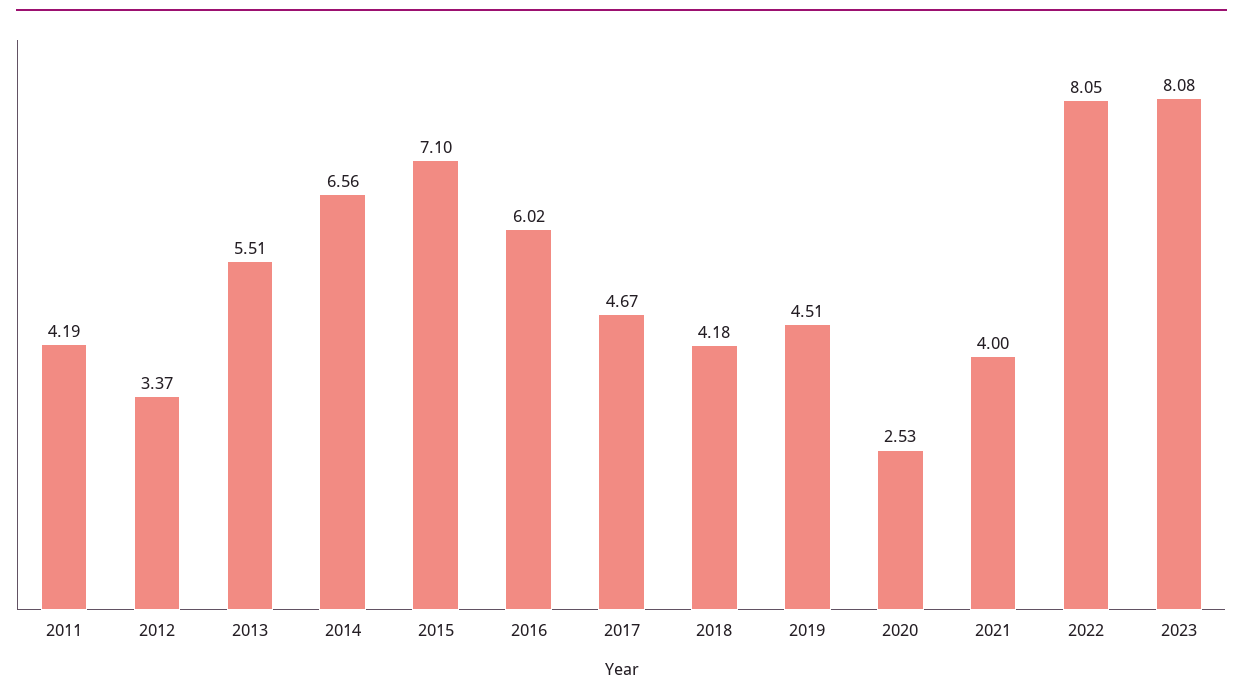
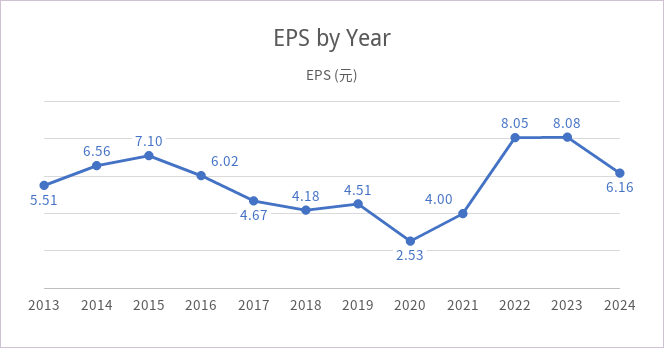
2011: 4.19 -> none
2012: 3.37 -> none
2024: none -> 6.16

